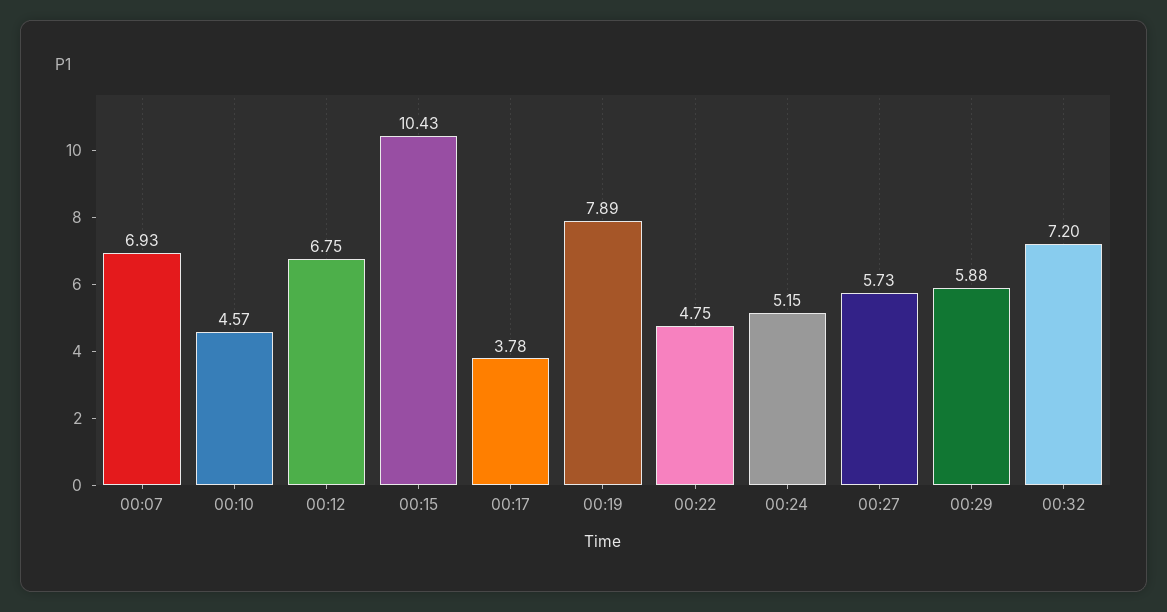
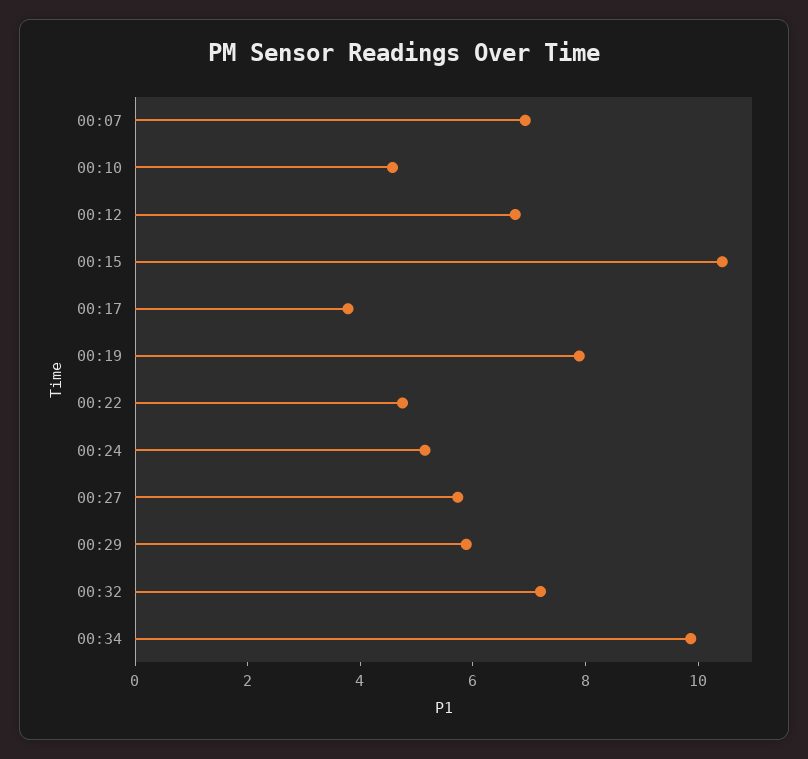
00:34: none -> 10

